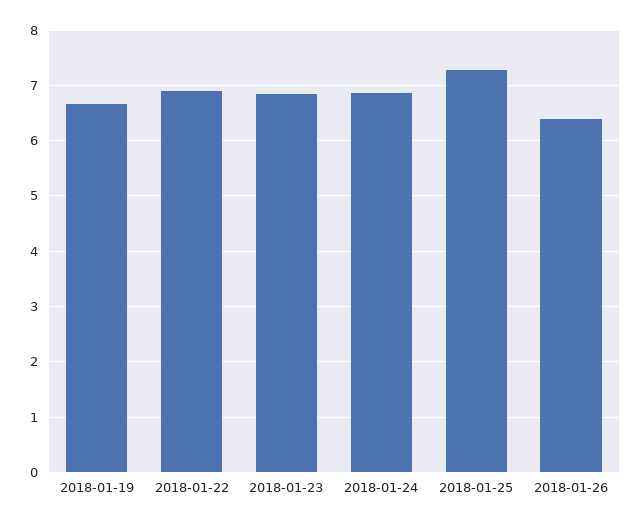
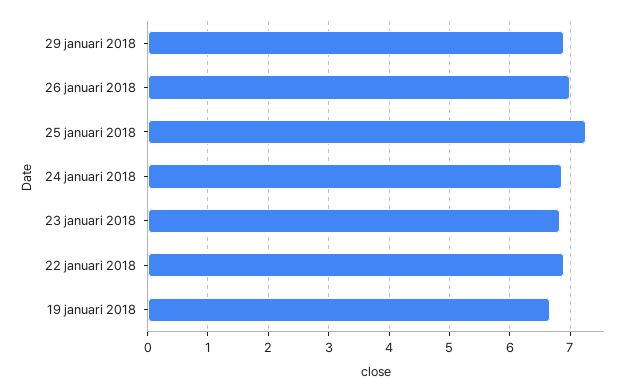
2018-01-26: 6.4 -> 7
29 januari 2018: none -> 6.9

